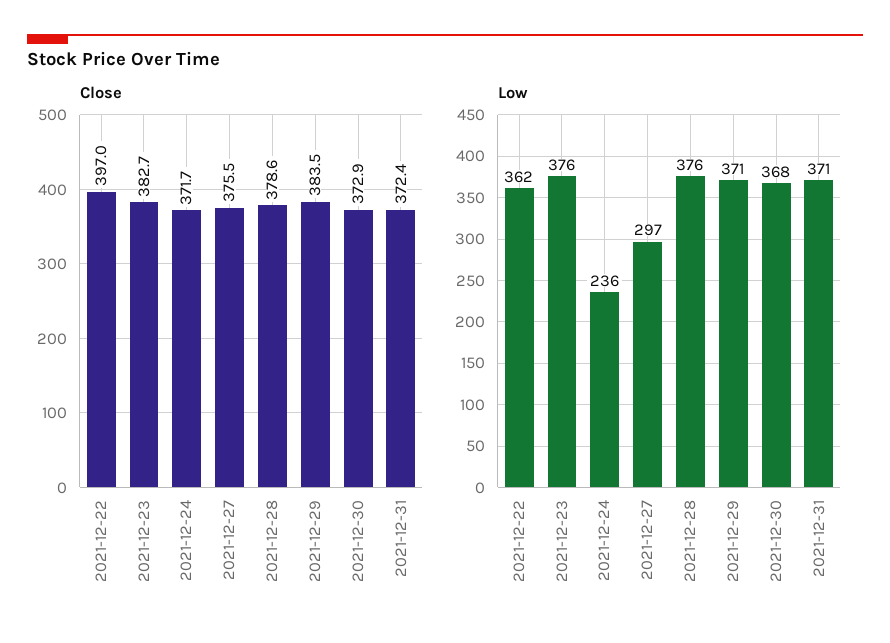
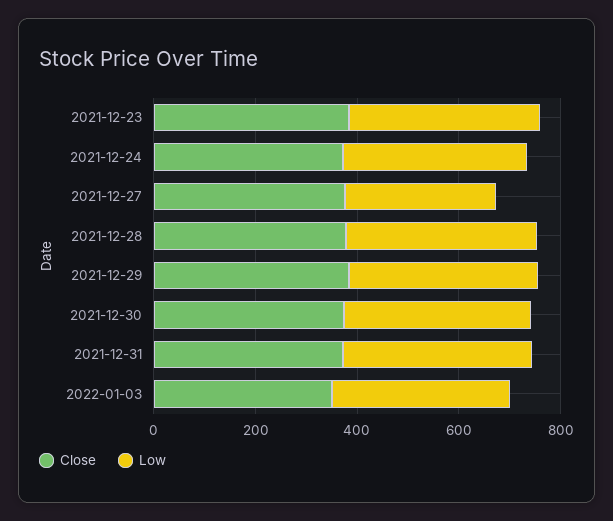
Close, 2021-12-22: 397 -> none
Low, 2021-12-22: 362 -> none
Low, 2021-12-24: 236 -> 350
Close, 2022-01-03: none -> 350
Low, 2022-01-03: none -> 350

